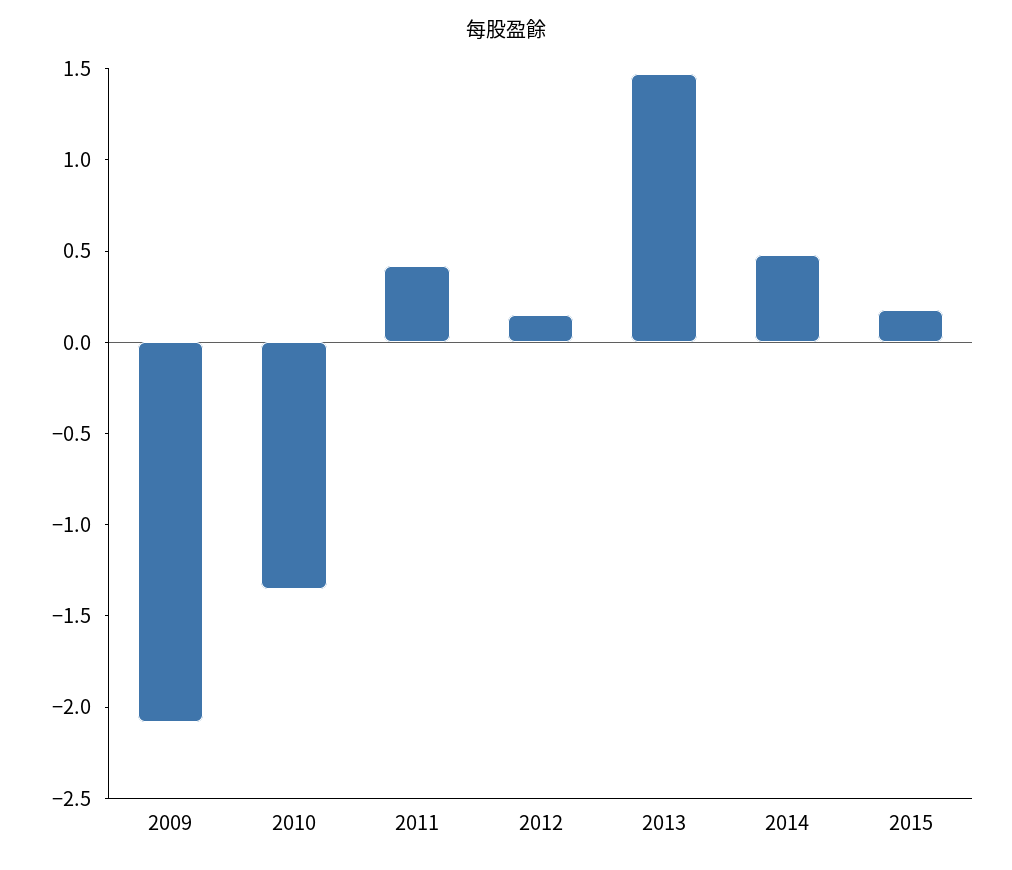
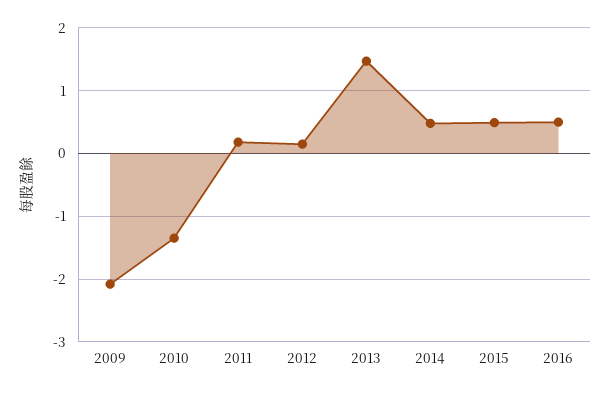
2011: 0.4 -> 0.2
2015: 0.2 -> 0.5
2016: none -> 0.5

